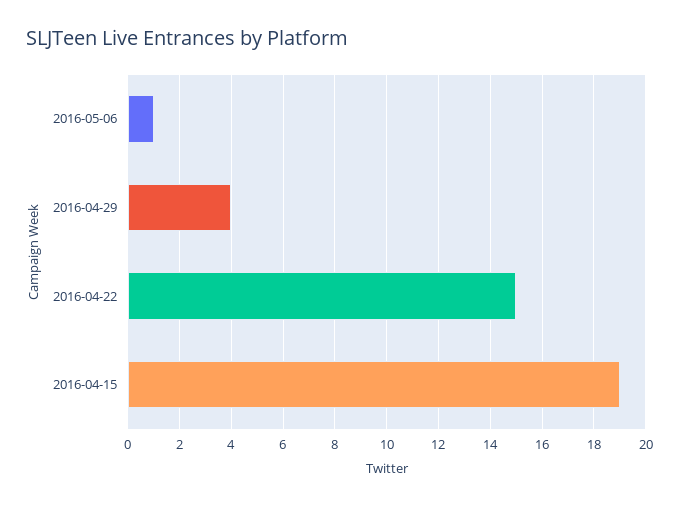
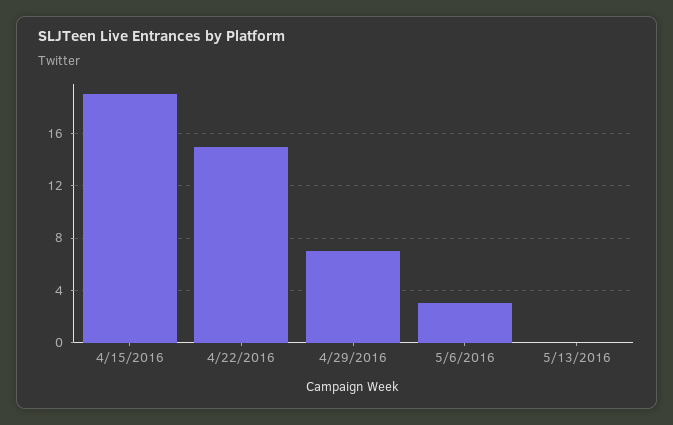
2016-05-06: 1 -> 3
2016-04-29: 4 -> 7
5/13/2016: none -> 0

